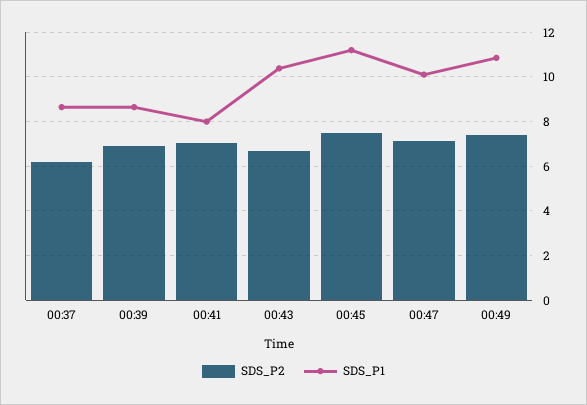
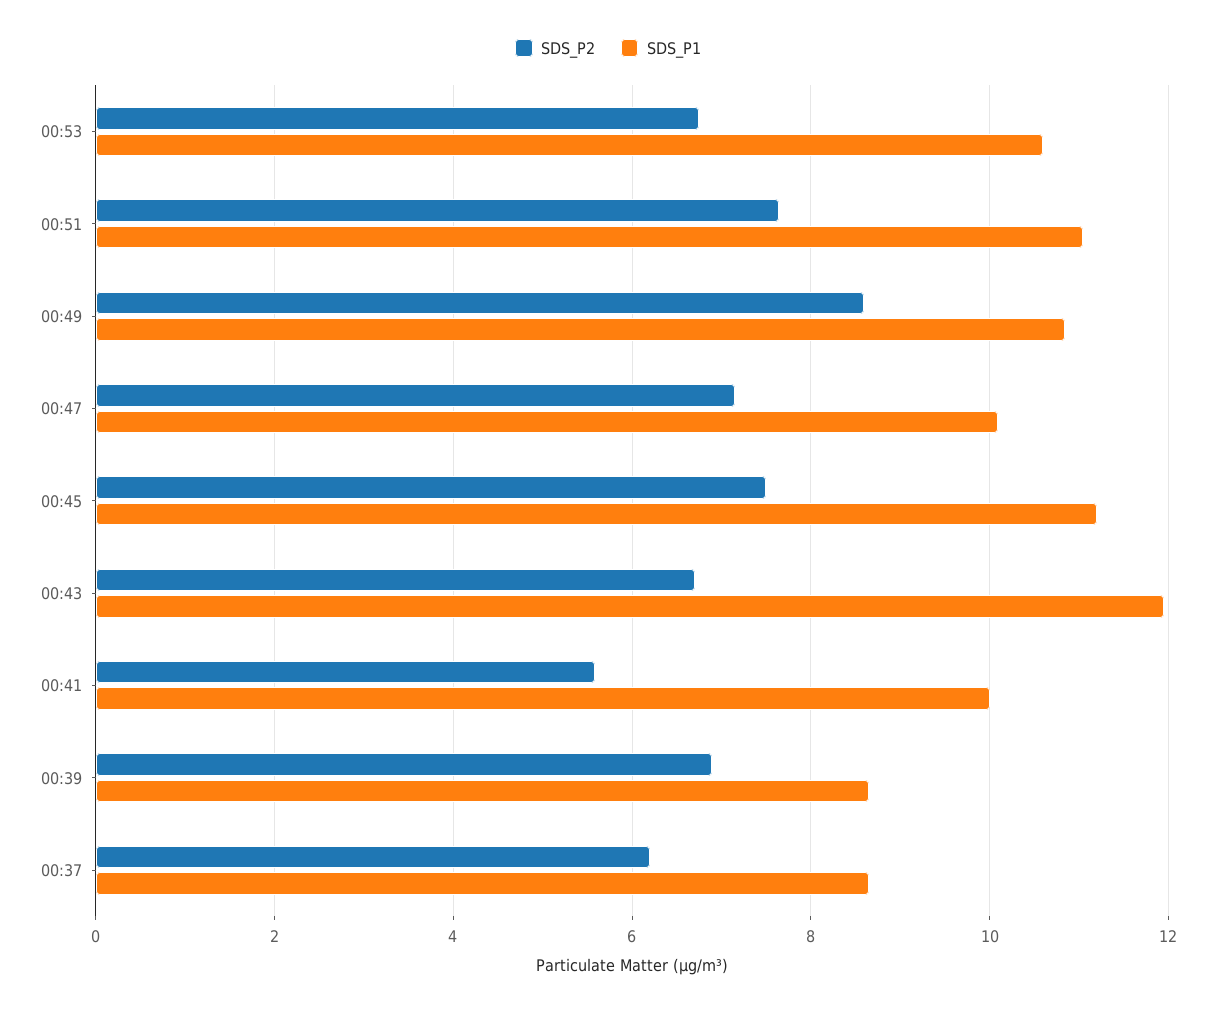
SDS_P2, 00:41: 7 -> 5.6
SDS_P1, 00:41: 8 -> 10
SDS_P1, 00:43: 10.5 -> 12
SDS_P2, 00:49: 7.5 -> 8.6
SDS_P2, 00:53: none -> 6.8
SDS_P1, 00:53: none -> 10.6
SDS_P2, 00:51: none -> 7.6
SDS_P1, 00:51: none -> 11

